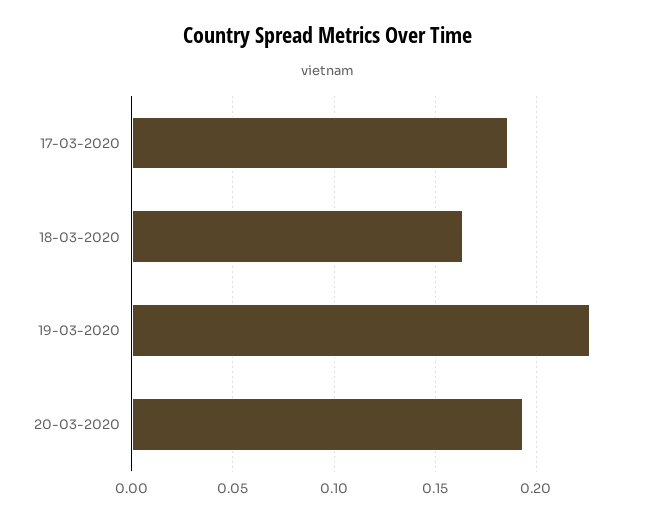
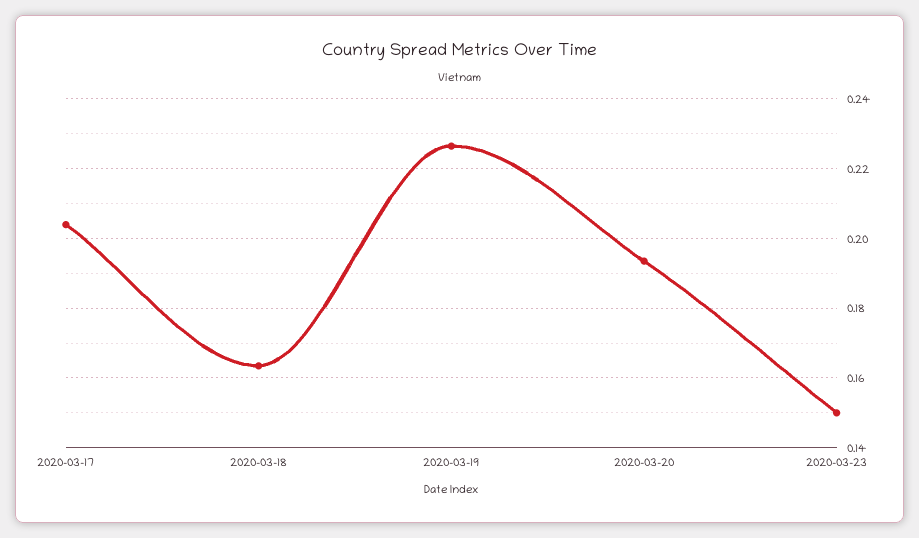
17-03-2020: 0.185 -> 0.204
2020-03-23: none -> 0.15

